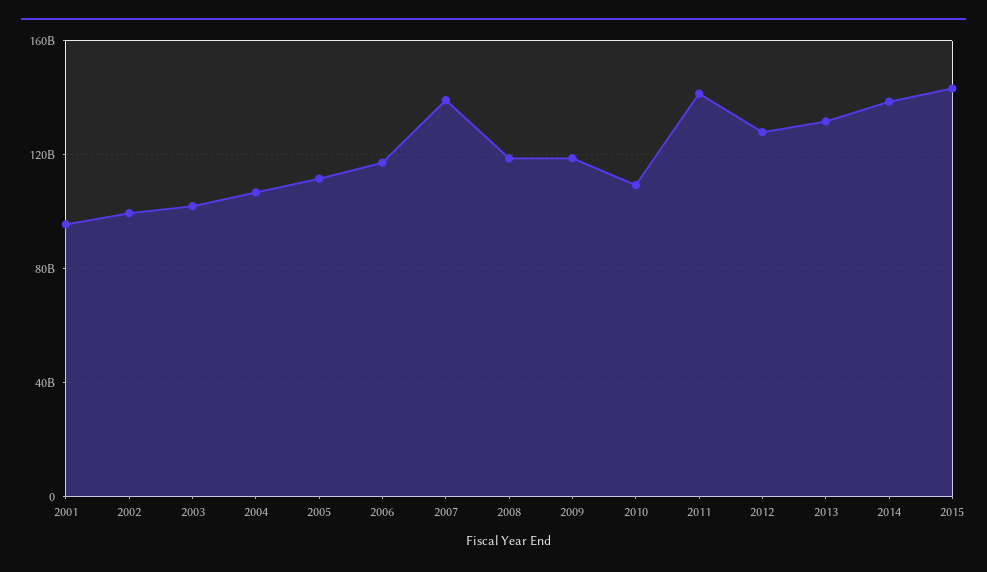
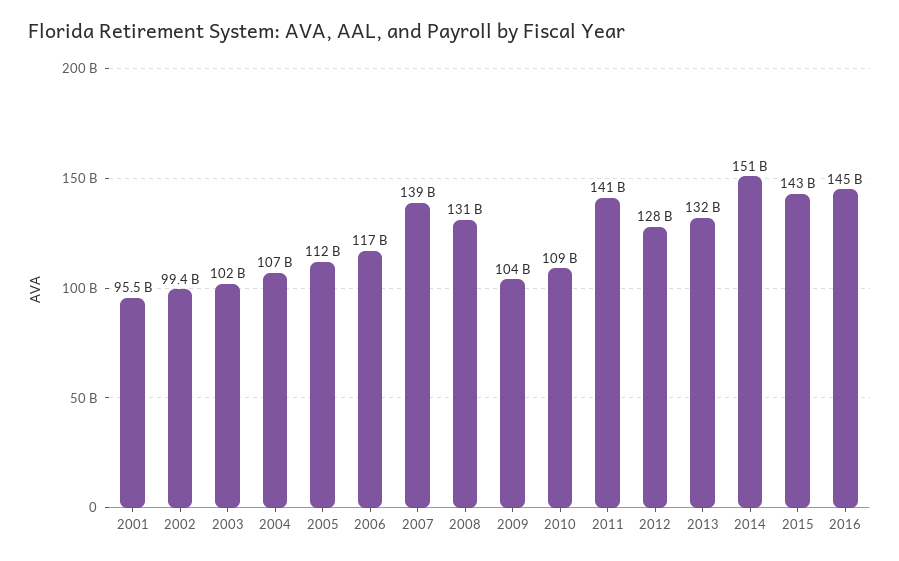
2008: 120000000000 -> 131000000000
2009: 120000000000 -> 104000000000
2014: 140000000000 -> 151000000000
2016: none -> 145000000000

